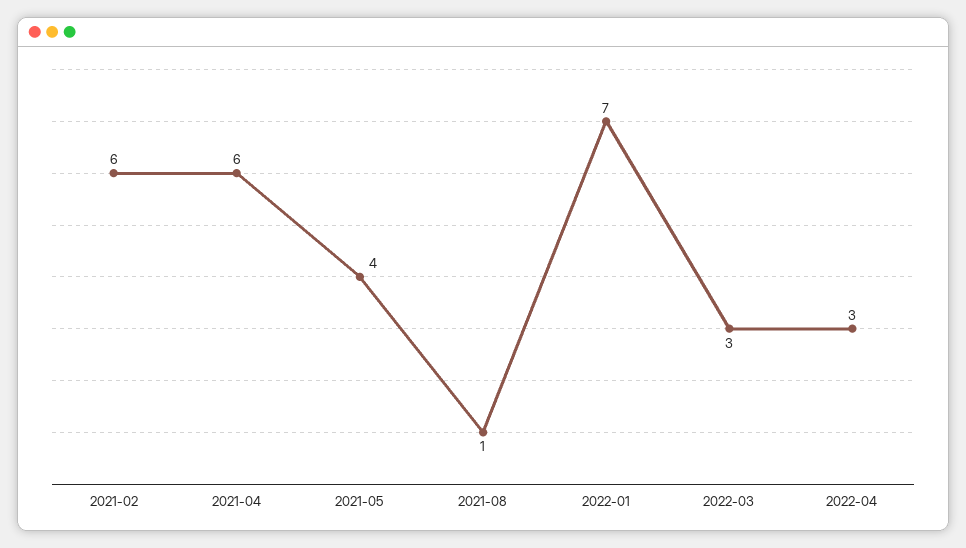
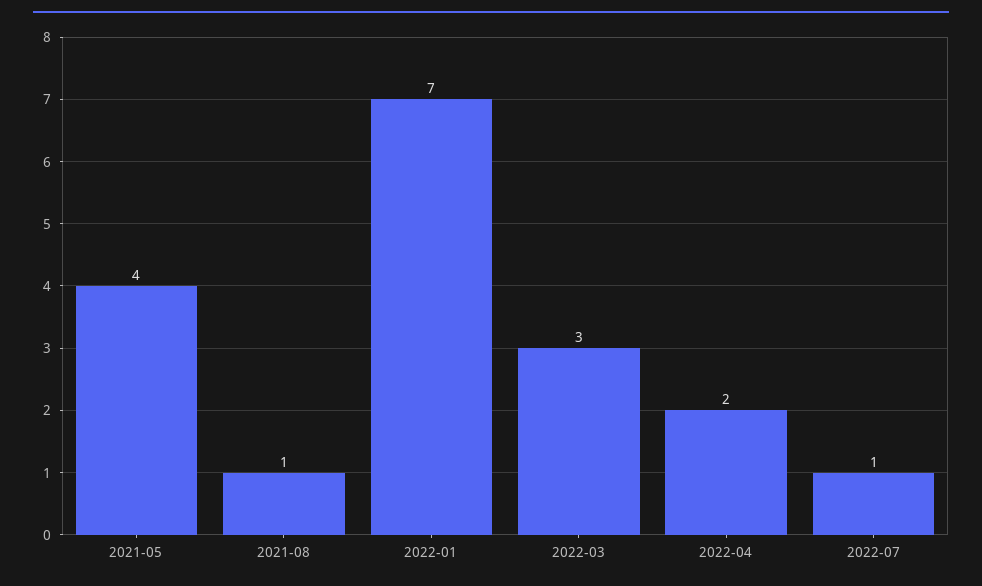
2021-02: 6 -> none
2021-04: 6 -> none
2022-04: 3 -> 2
2022-07: none -> 1

